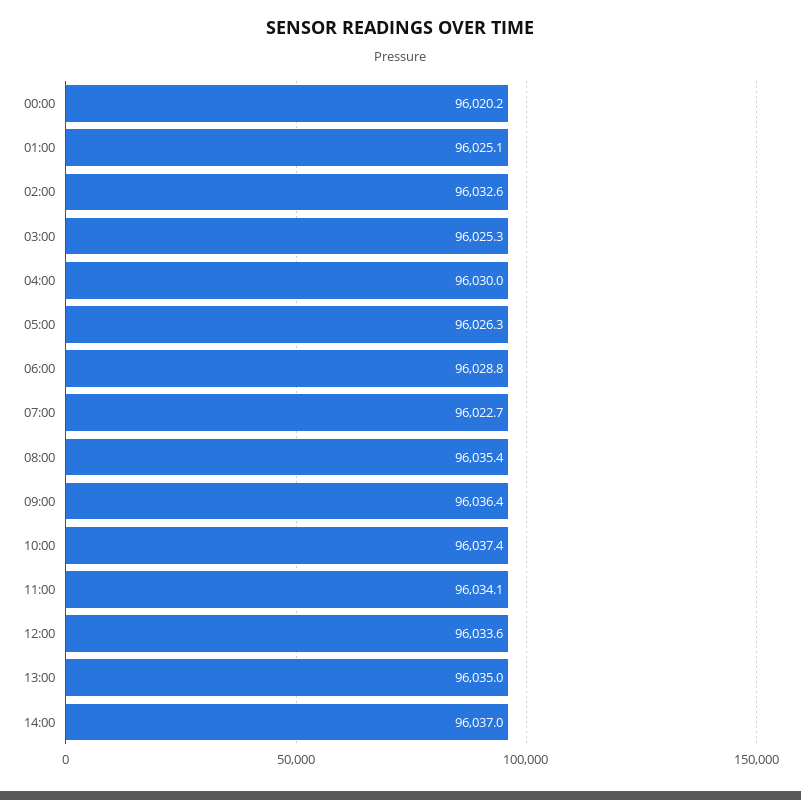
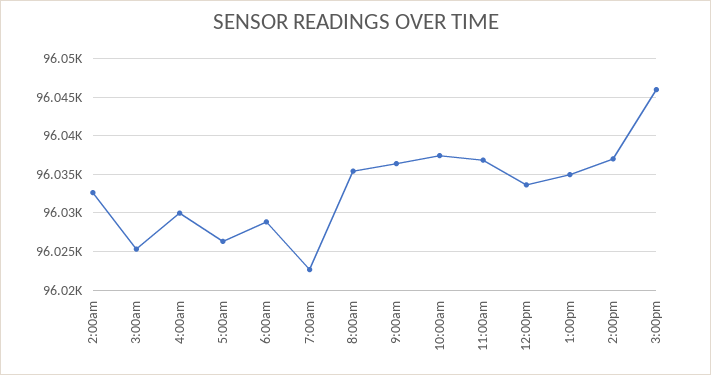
00:00: 96020.2 -> none
01:00: 96025.1 -> none
11:00: 96034.1 -> 96037
3:00pm: none -> 96046

